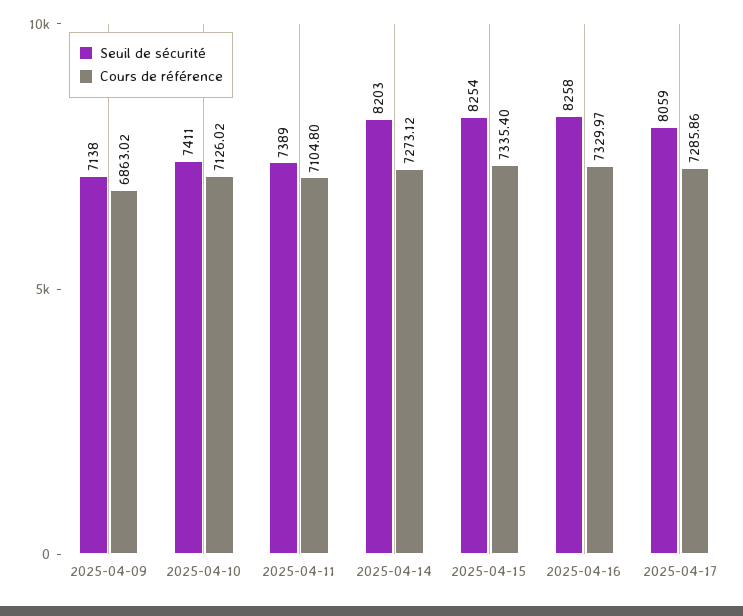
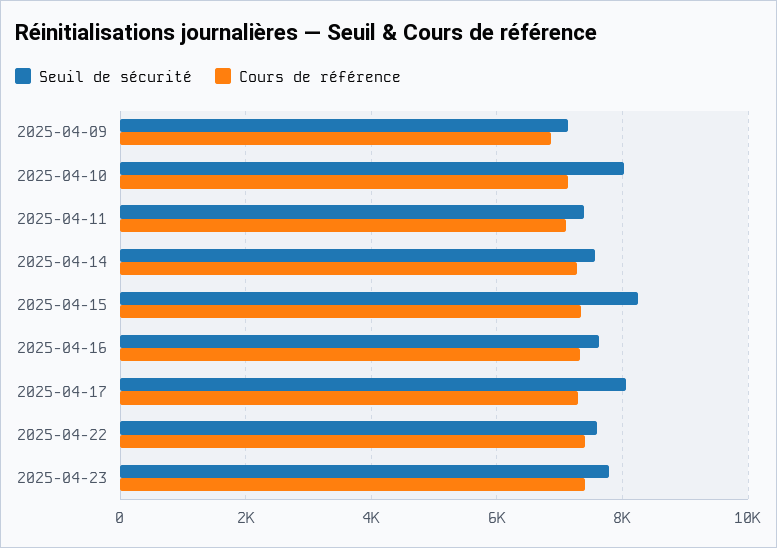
Seuil de sécurité, 2025-04-10: 7411 -> 8000
Seuil de sécurité, 2025-04-14: 8203 -> 7600
Seuil de sécurité, 2025-04-16: 8258 -> 7600
Seuil de sécurité, 2025-04-22: none -> 7600
Cours de référence, 2025-04-22: none -> 7400
Seuil de sécurité, 2025-04-23: none -> 7800
Cours de référence, 2025-04-23: none -> 7400

